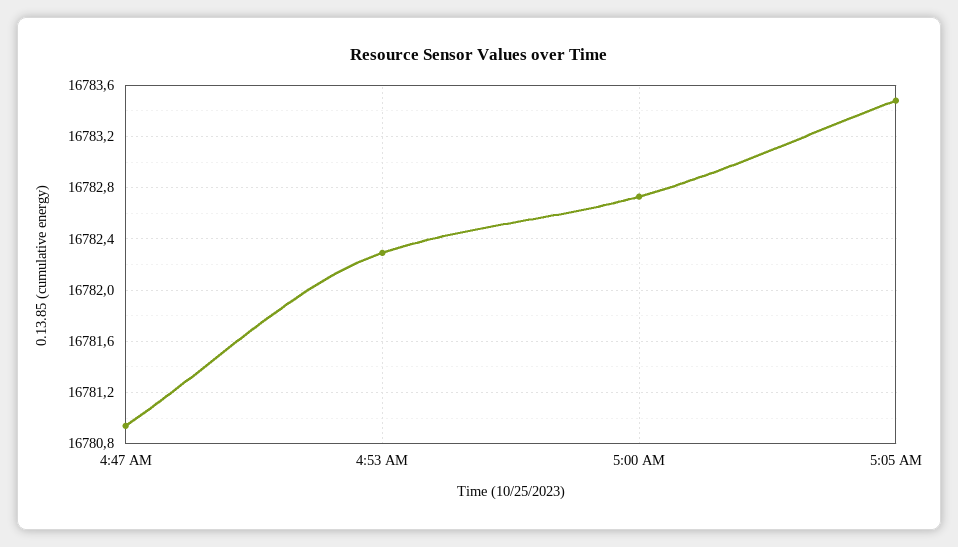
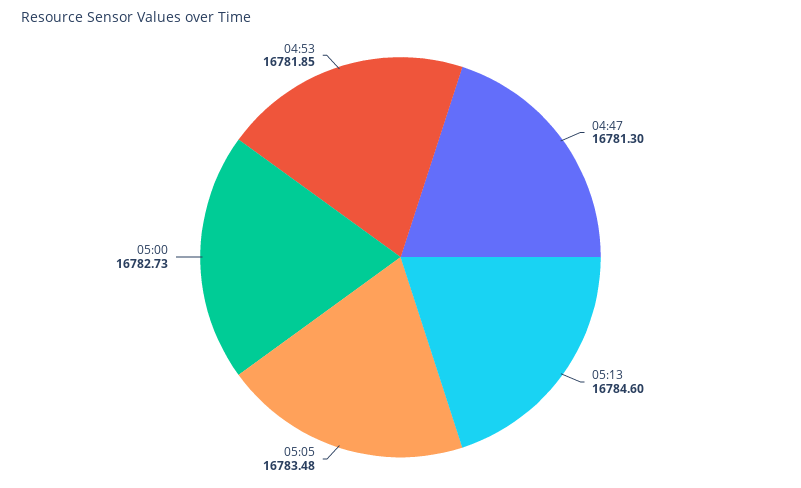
4:47 AM: 16780.95 -> 16781.3
4:53 AM: 16782.3 -> 16781.85
05:13: none -> 16784.6

